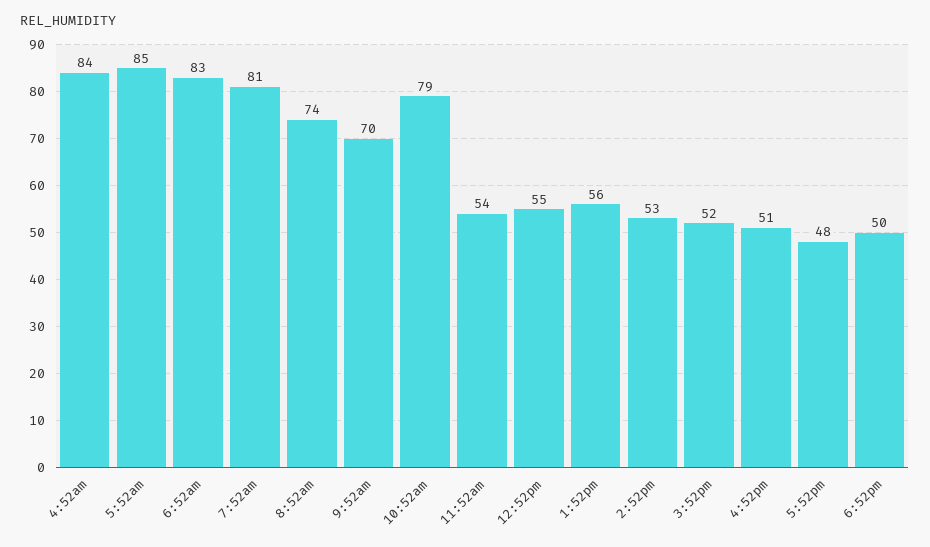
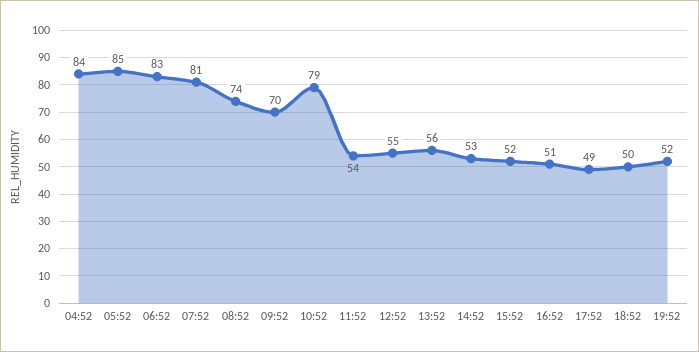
5:52pm: 48 -> 49
19:52: none -> 52

